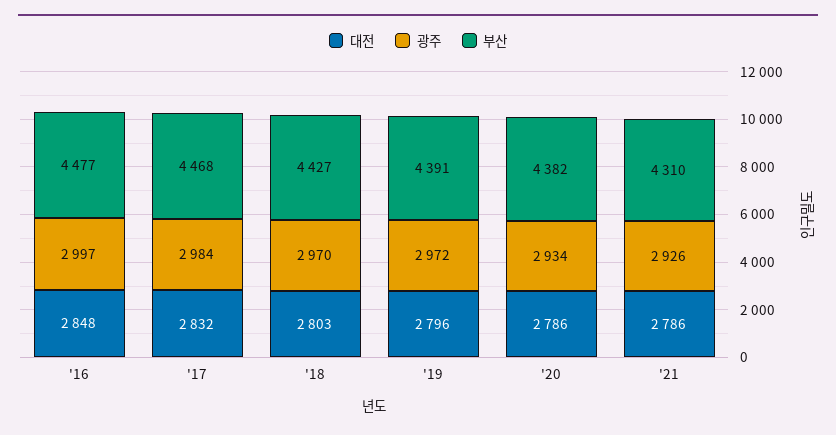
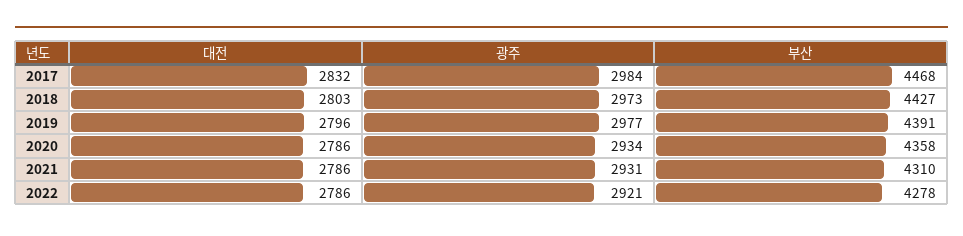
대전, '16: 2848 -> none
광주, '16: 2997 -> none
부산, '16: 4477 -> none
광주, '18: 2970 -> 2973
광주, '19: 2972 -> 2977
부산, '20: 4382 -> 4358
광주, '21: 2926 -> 2931
대전, 2022: none -> 2786
광주, 2022: none -> 2921
부산, 2022: none -> 4278

